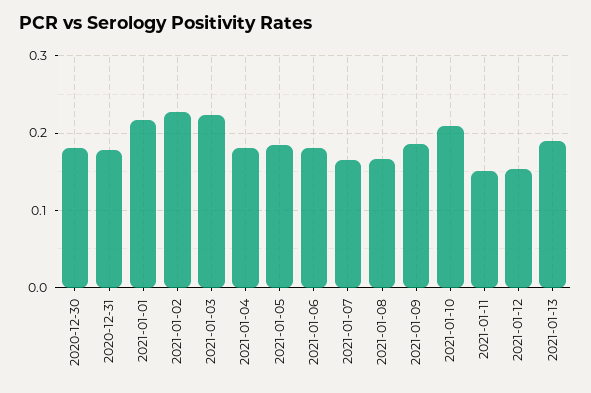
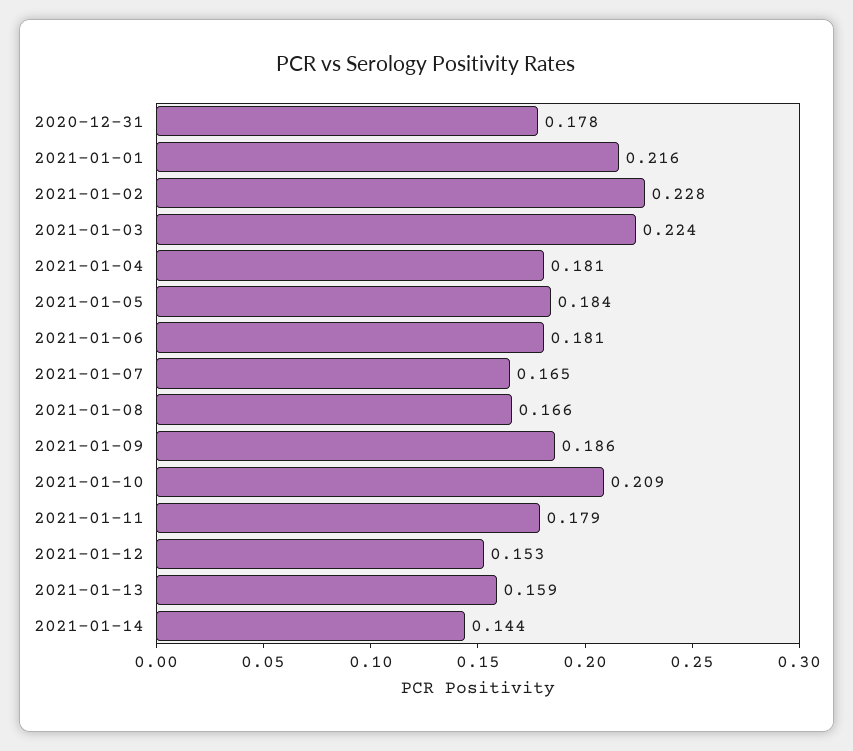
2020-12-30: 0.18 -> none
2021-01-11: 0.15 -> 0.179
2021-01-13: 0.19 -> 0.159
2021-01-14: none -> 0.144

